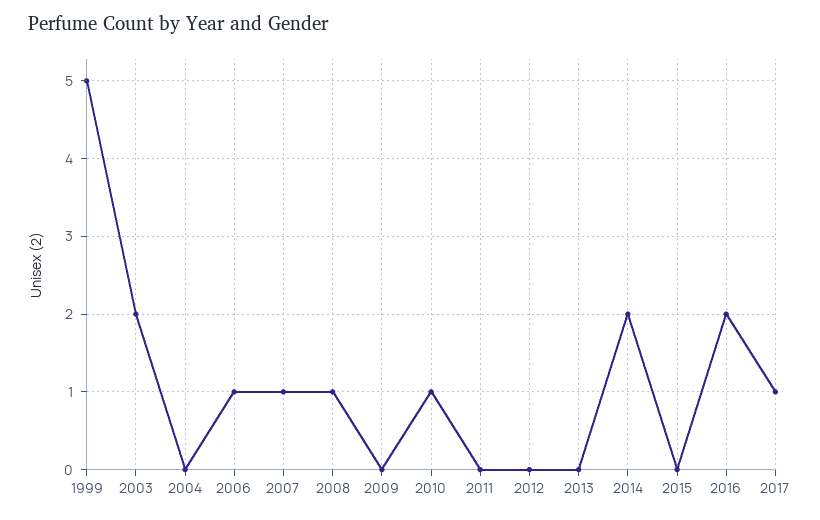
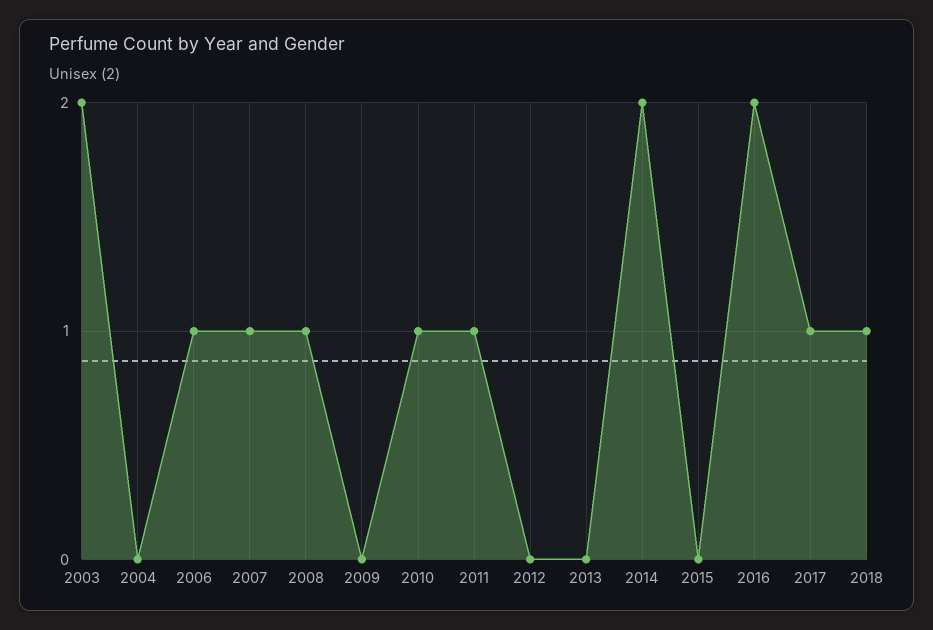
1999: 5 -> none
2011: 0 -> 1
2018: none -> 1

